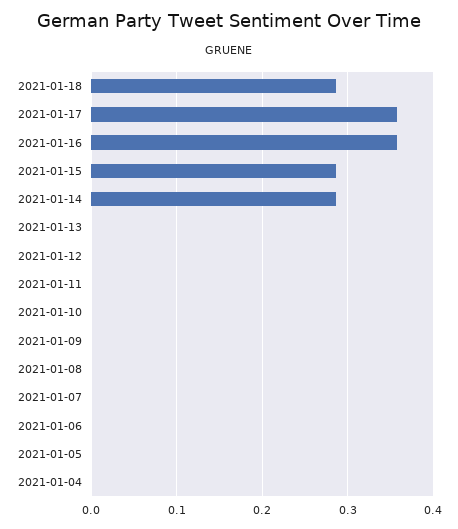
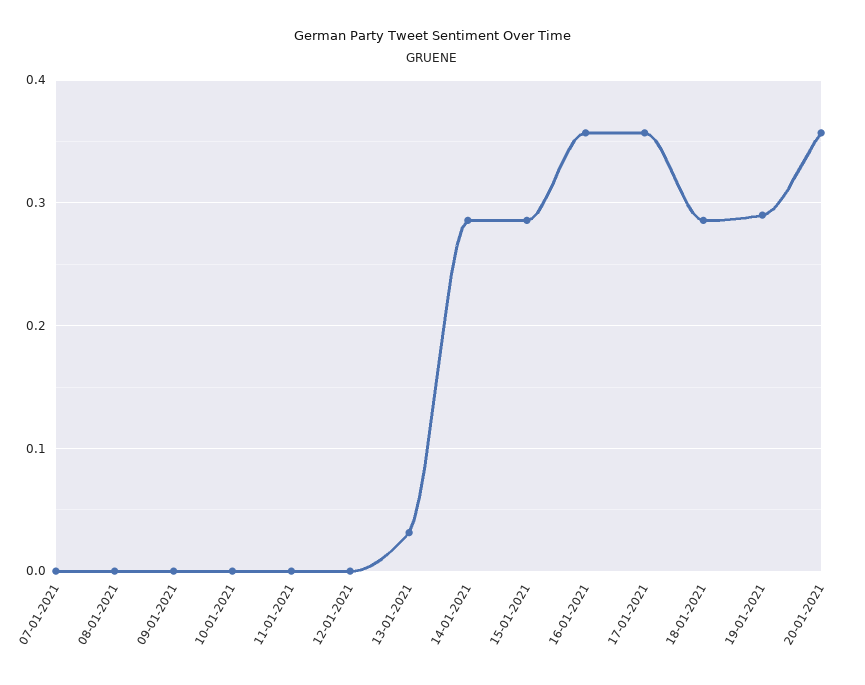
2021-01-13: 0 -> 0.03
2021-01-06: 0 -> none
2021-01-05: 0 -> none
2021-01-04: 0 -> none
19-01-2021: none -> 0.29
20-01-2021: none -> 0.36

